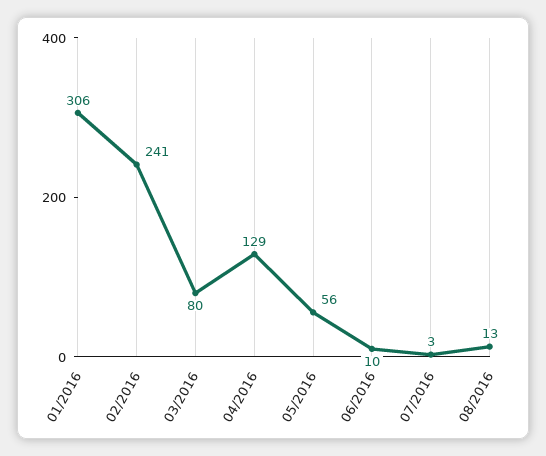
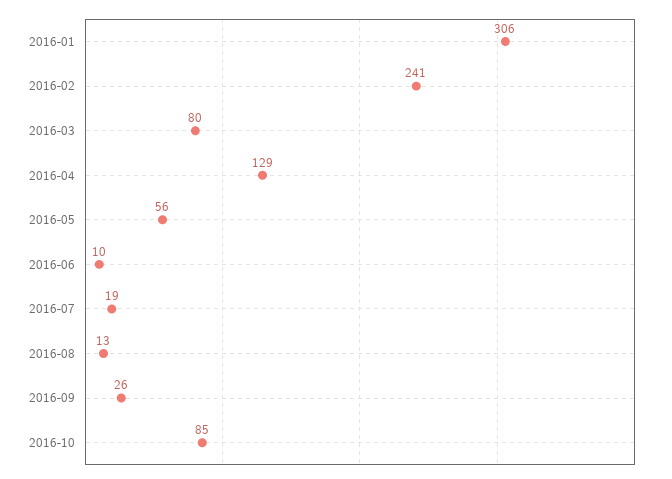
07/2016: 3 -> 19
2016-09: none -> 26
2016-10: none -> 85

